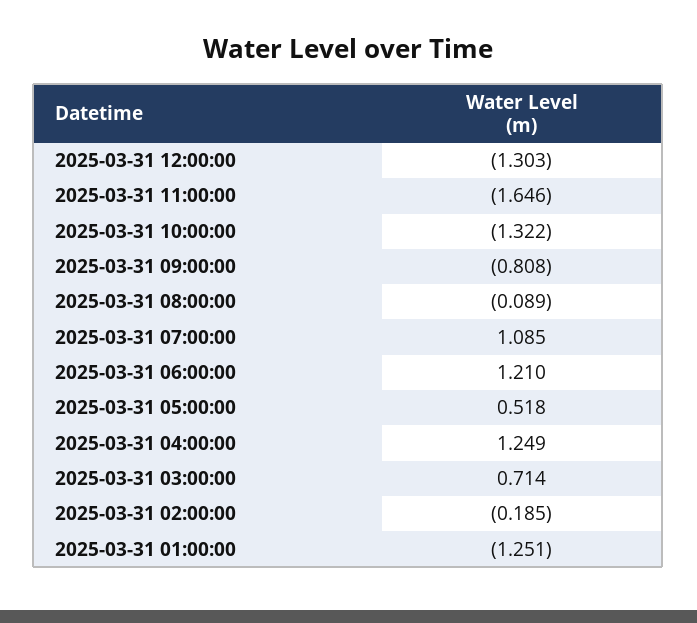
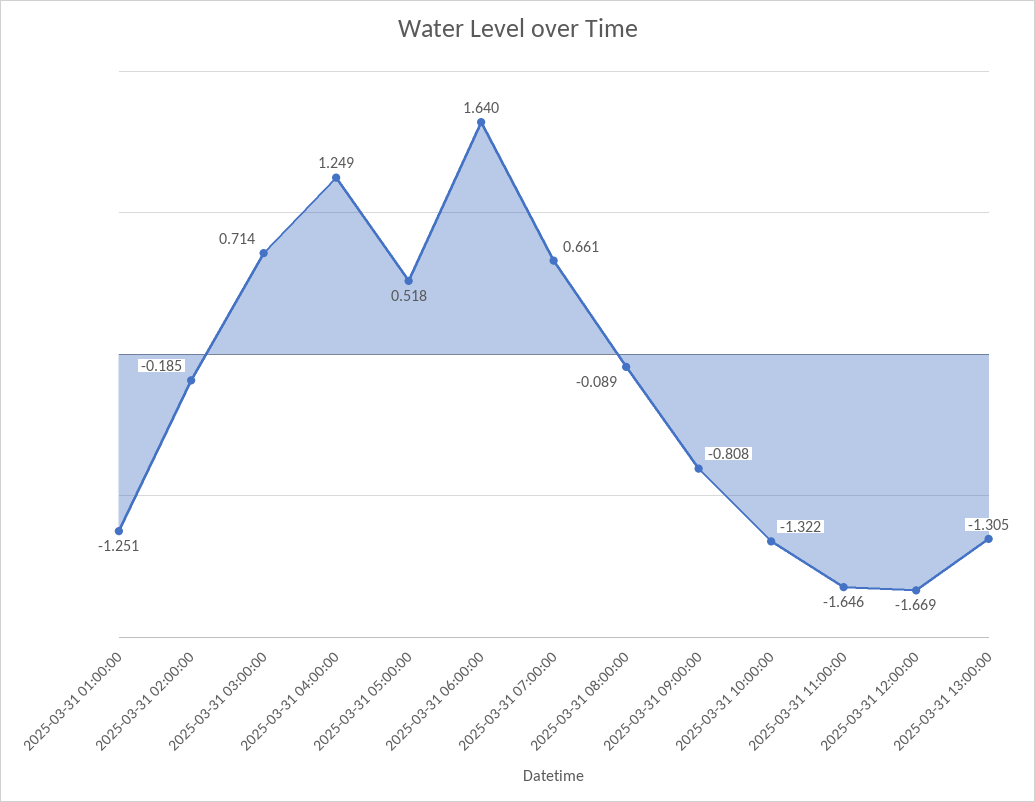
2025-03-31 12:00:00: -1.303 -> -1.669
2025-03-31 07:00:00: 1.085 -> 0.661
2025-03-31 06:00:00: 1.21 -> 1.64
2025-03-31 13:00:00: none -> -1.305

